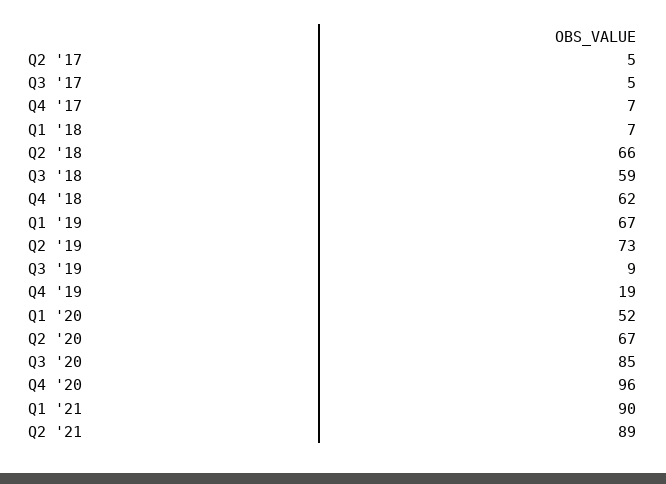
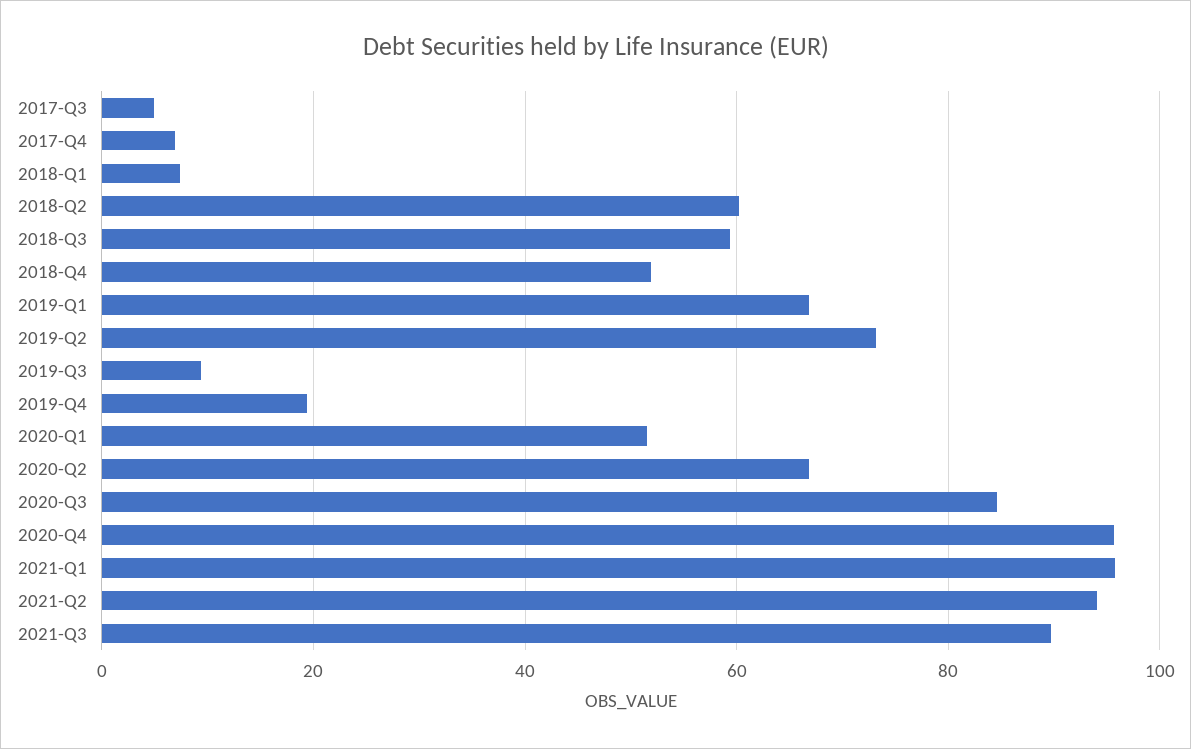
Q2 '17: 5 -> none
Q2 '18: 66 -> 60
Q4 '18: 62 -> 52
Q1 '21: 90 -> 96
Q2 '21: 89 -> 94
2021-Q3: none -> 90

